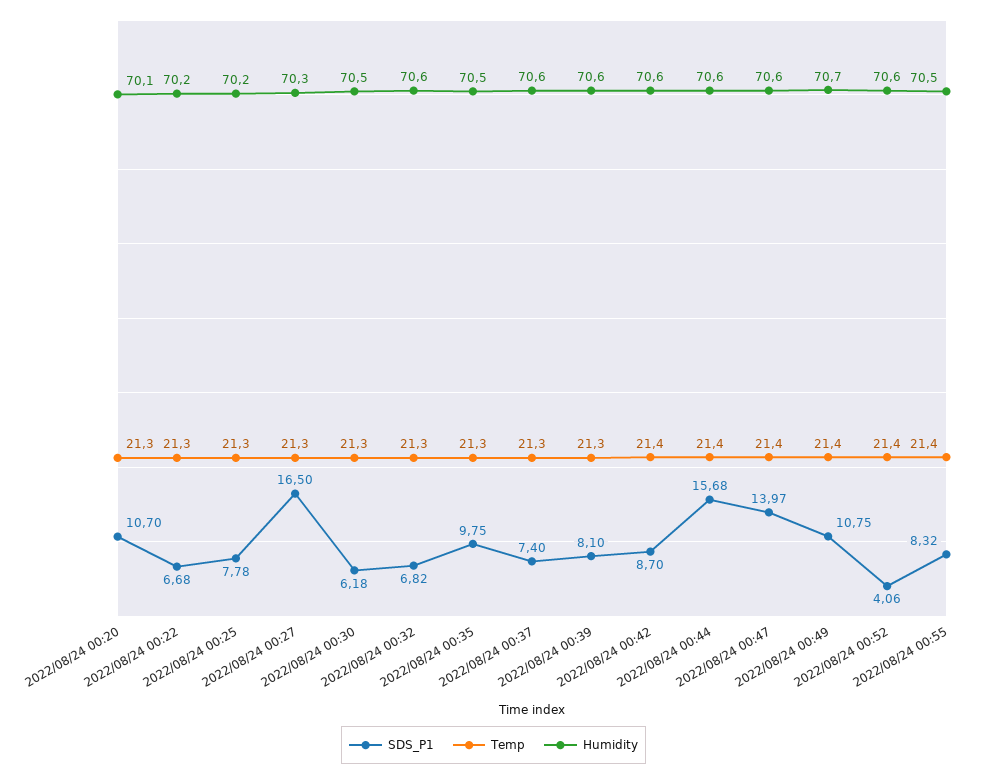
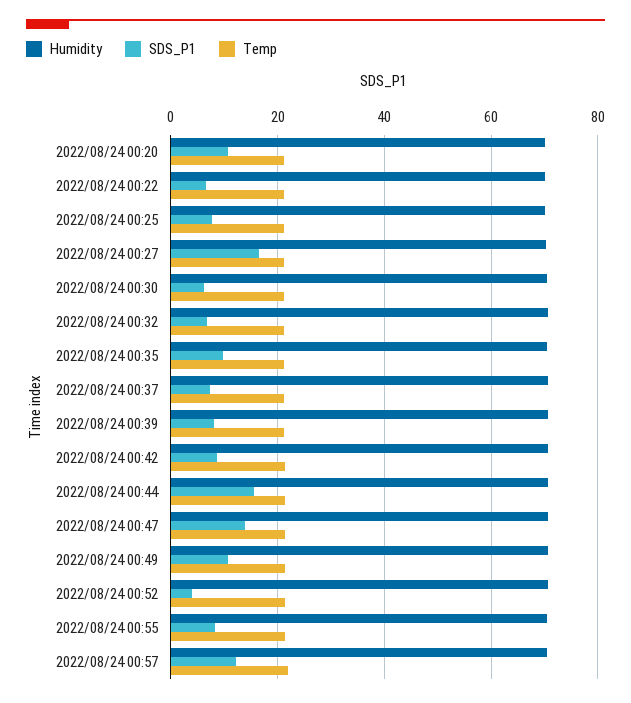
Humidity, 2022/08/24 00:57: none -> 70
SDS_P1, 2022/08/24 00:57: none -> 12
Temp, 2022/08/24 00:57: none -> 22

